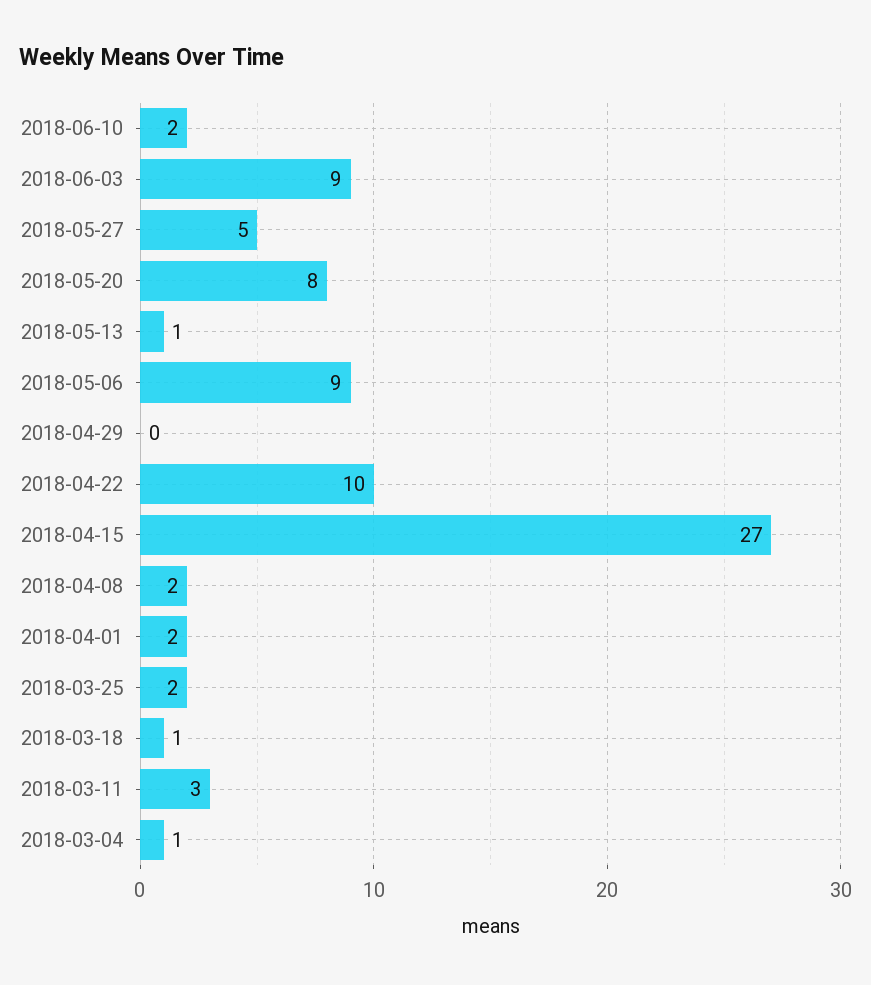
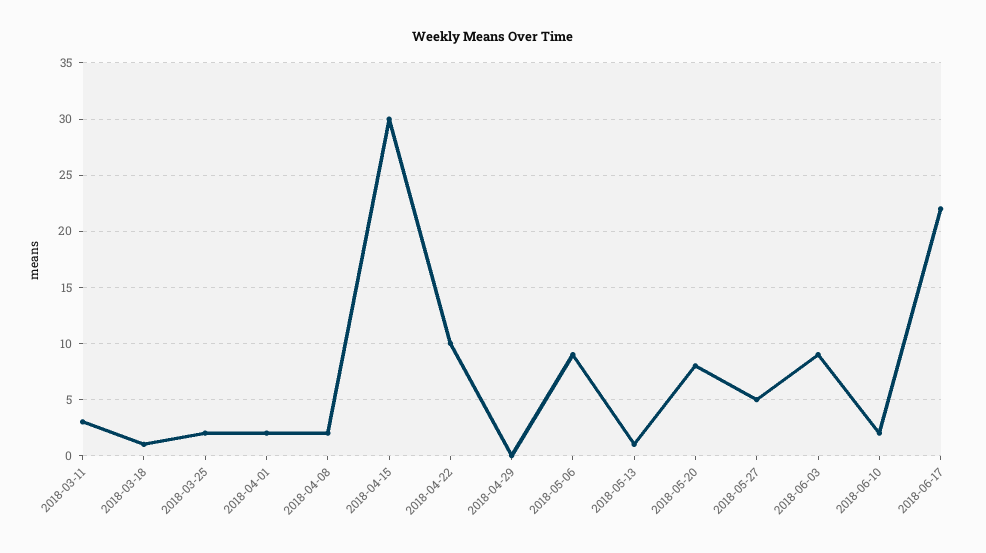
2018-04-15: 27 -> 30
2018-03-04: 1 -> none
2018-06-17: none -> 22

